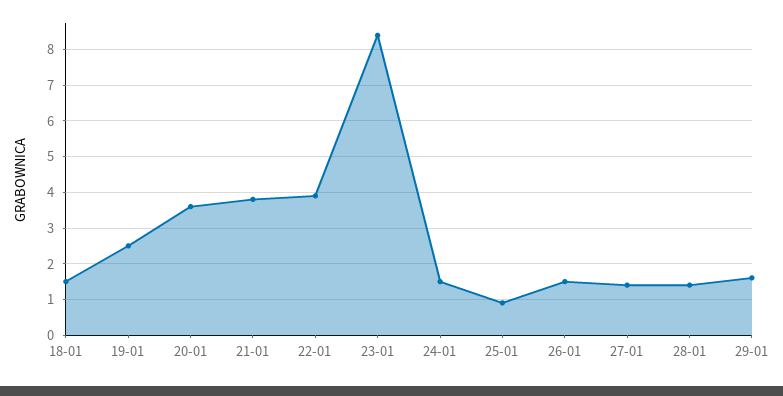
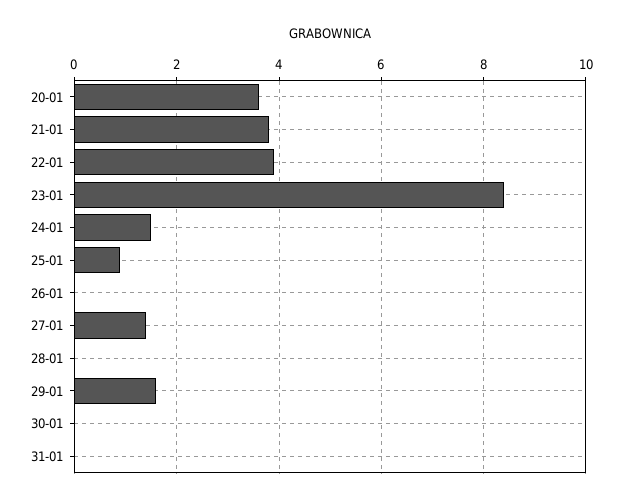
18-01: 1.5 -> none
19-01: 2.5 -> none
26-01: 1.5 -> 0
28-01: 1.5 -> 0
30-01: none -> 0
31-01: none -> 0

